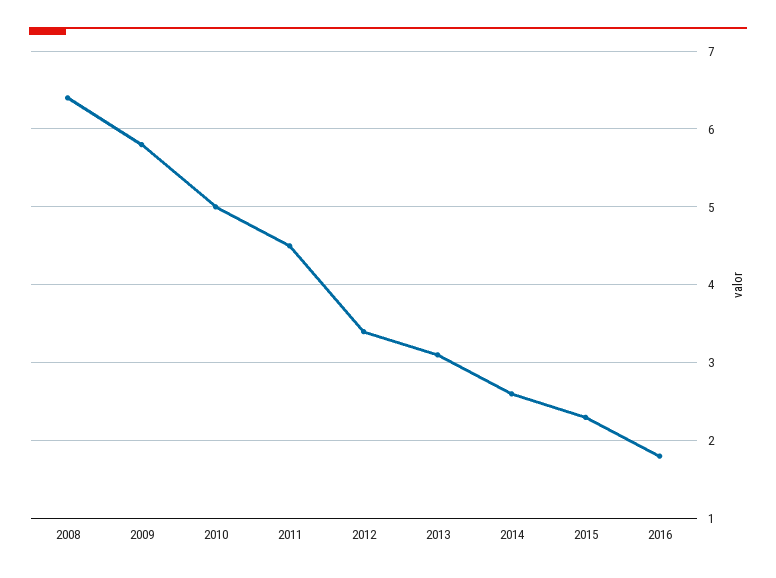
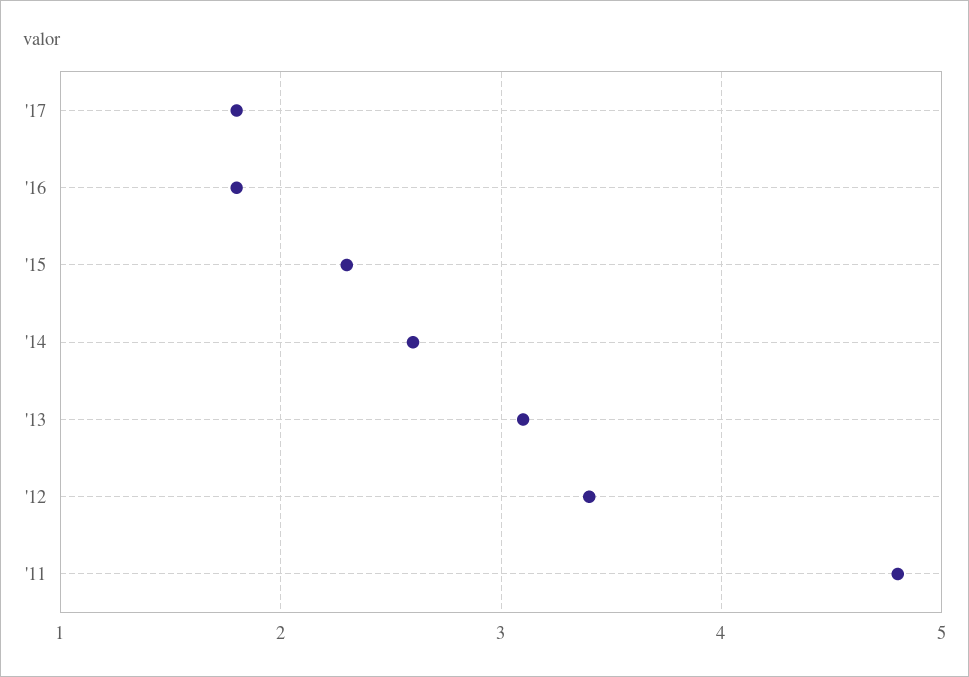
2008: 6.4 -> none
2009: 5.8 -> none
2010: 5 -> none
2011: 4.5 -> 4.8
'17: none -> 1.8

